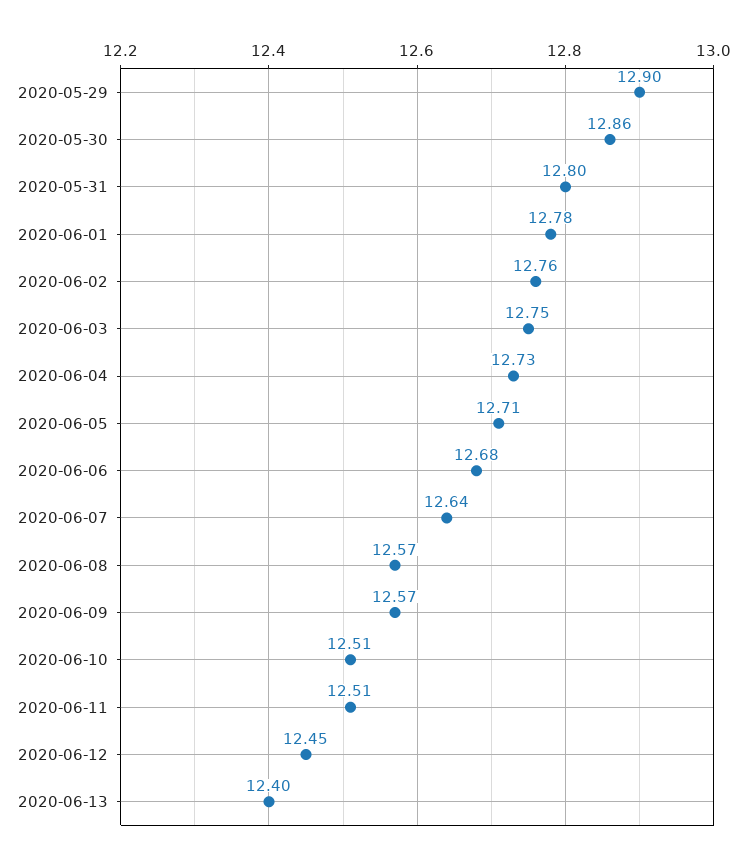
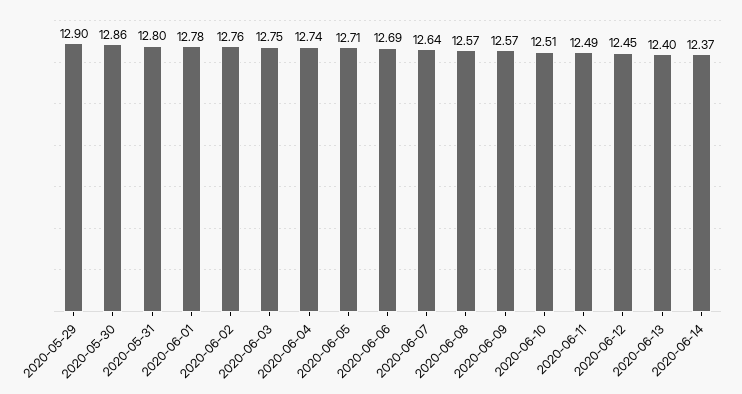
2020-06-04: 12.73 -> 12.74
2020-06-06: 12.68 -> 12.69
2020-06-11: 12.51 -> 12.49
2020-06-14: none -> 12.37

